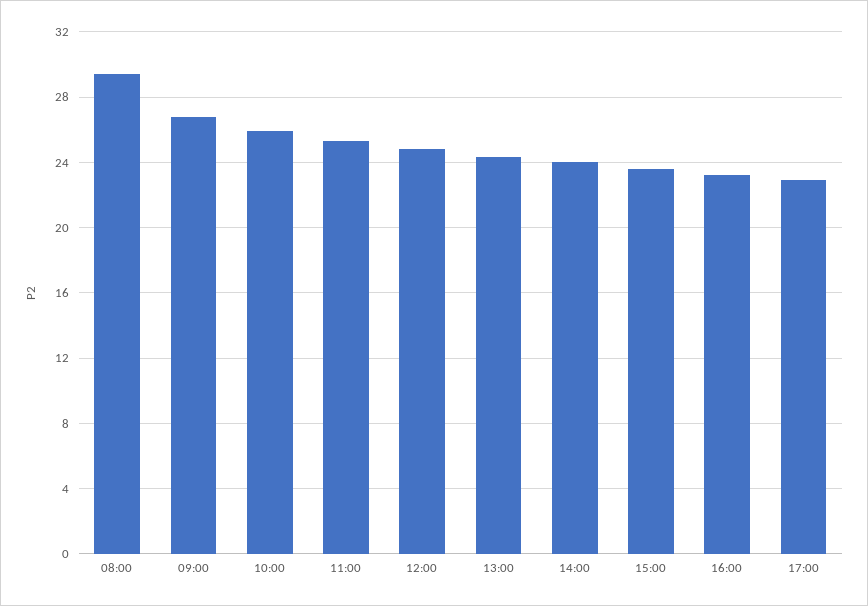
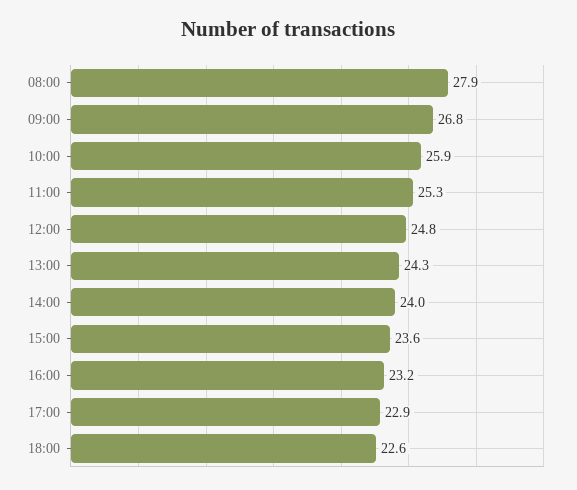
08:00: 29.5 -> 27.9
18:00: none -> 22.6

